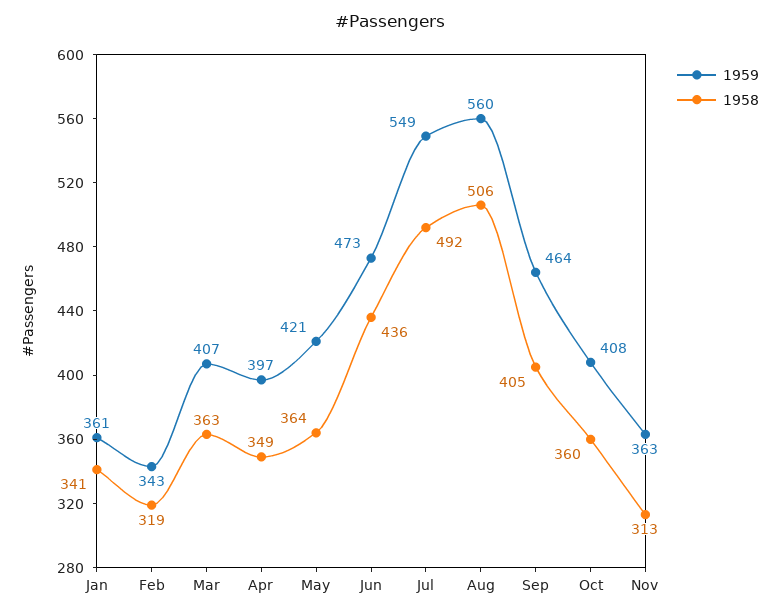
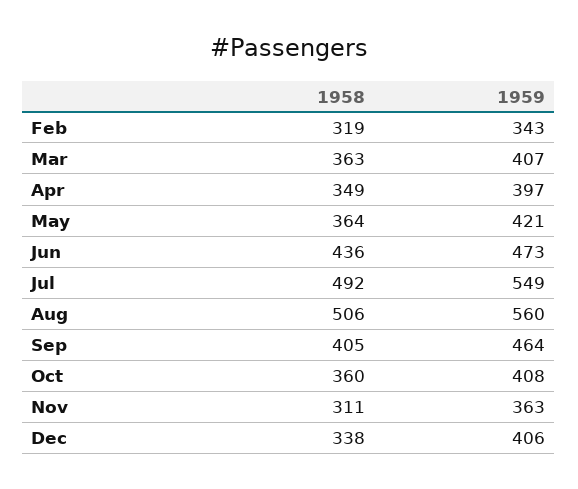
1959, Jan: 361 -> none
1958, Jan: 341 -> none
1958, Nov: 313 -> 311
1958, Dec: none -> 338
1959, Dec: none -> 406

